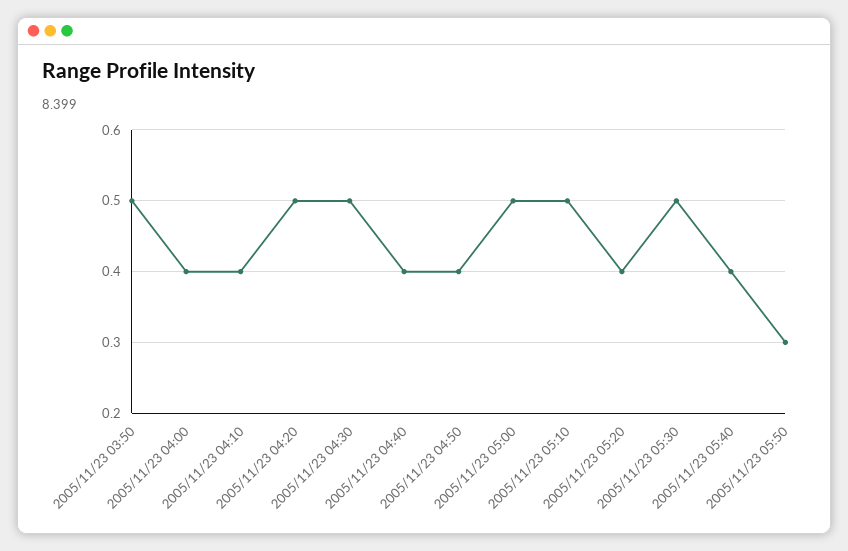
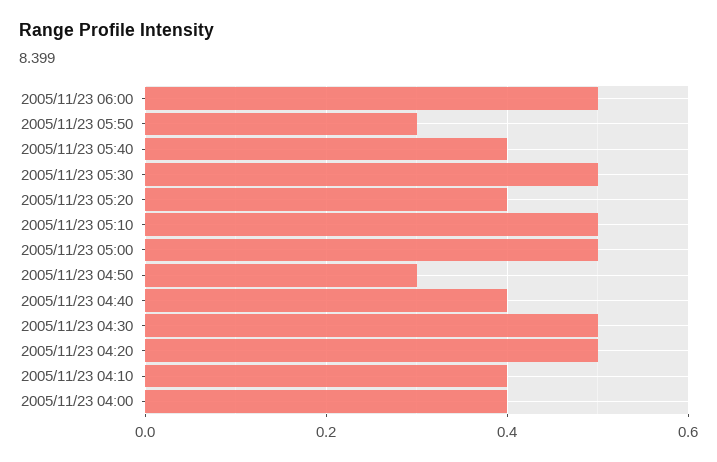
2005/11/23 03:50: 0.5 -> none
2005/11/23 04:50: 0.4 -> 0.3
2005/11/23 06:00: none -> 0.5

